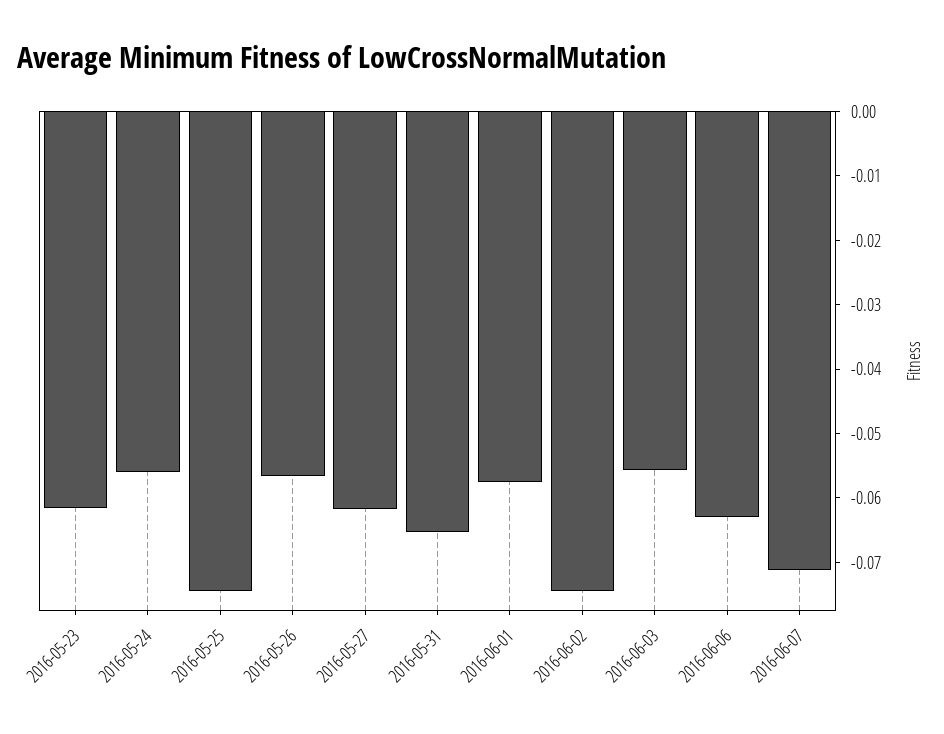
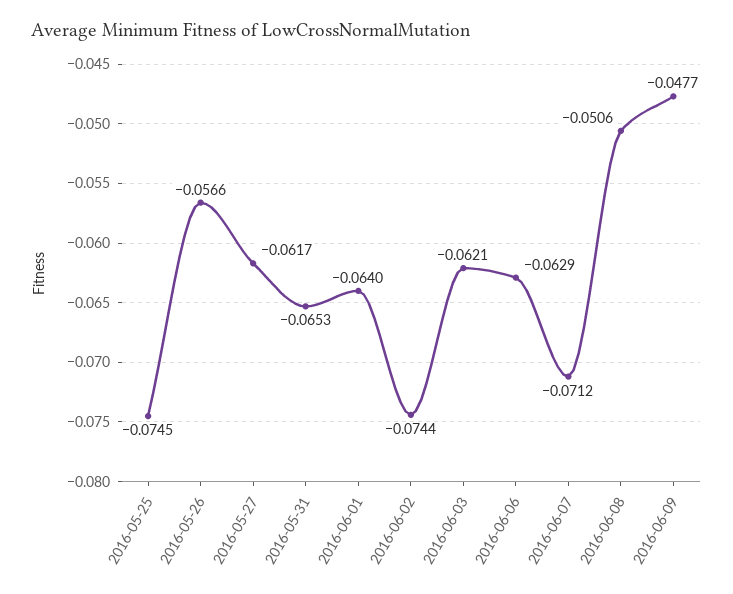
2016-05-23: -0.062 -> none
2016-05-24: -0.056 -> none
2016-06-01: -0.058 -> -0.064
2016-06-03: -0.056 -> -0.0621
2016-06-08: none -> -0.0506
2016-06-09: none -> -0.0477

